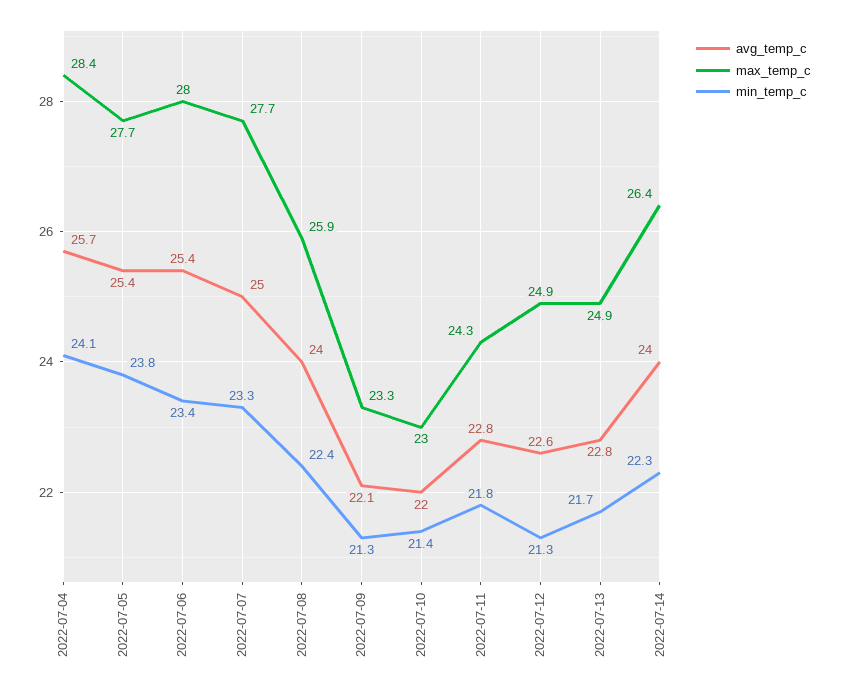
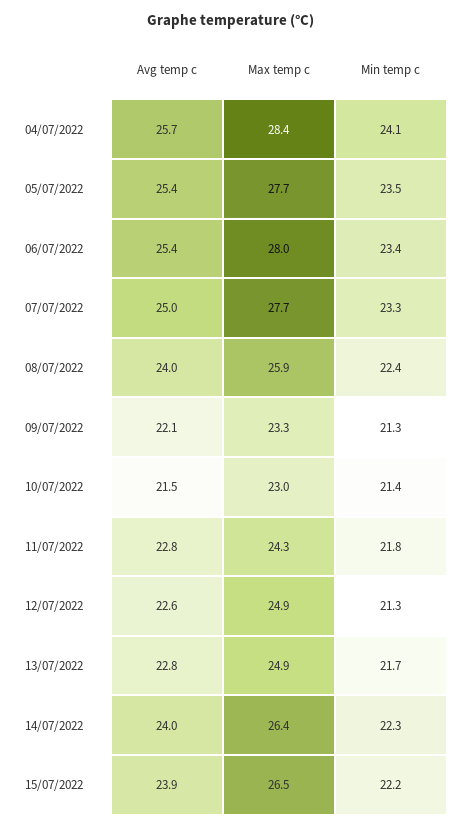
min_temp_c, 2022-07-05: 23.8 -> 23.5
avg_temp_c, 2022-07-10: 22 -> 21.5
avg_temp_c, 15/07/2022: none -> 23.9
max_temp_c, 15/07/2022: none -> 26.5
min_temp_c, 15/07/2022: none -> 22.2

